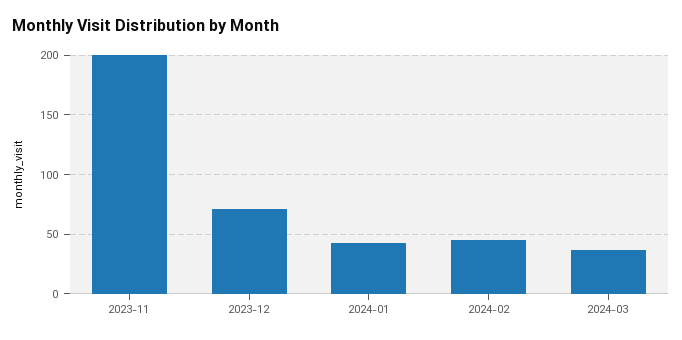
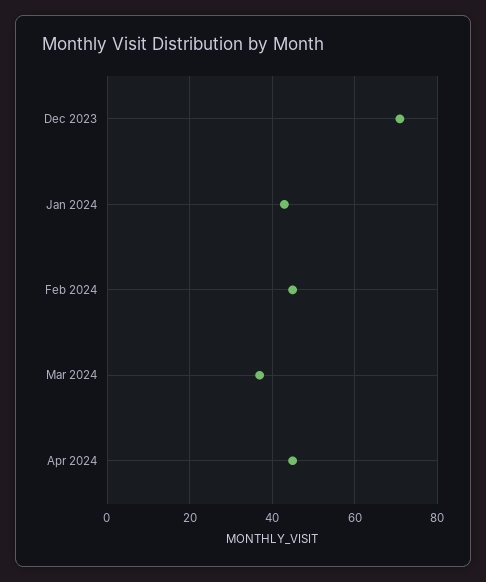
2023-11: 200 -> none
Apr 2024: none -> 45

